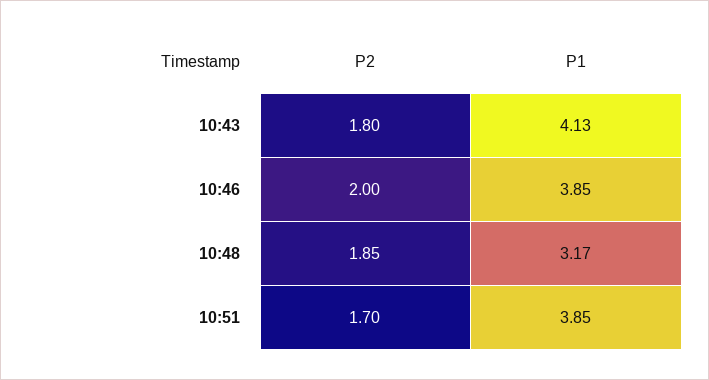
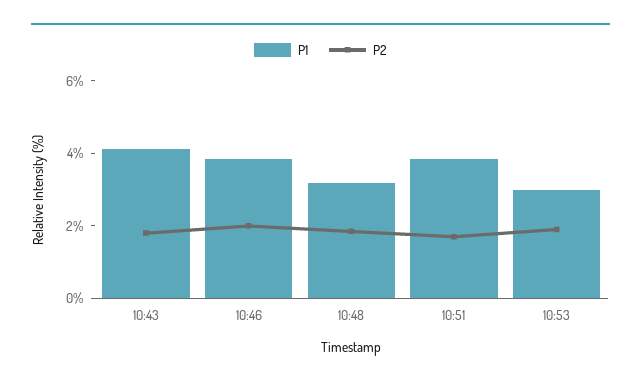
P1, 10:53: none -> 3
P2, 10:53: none -> 2

